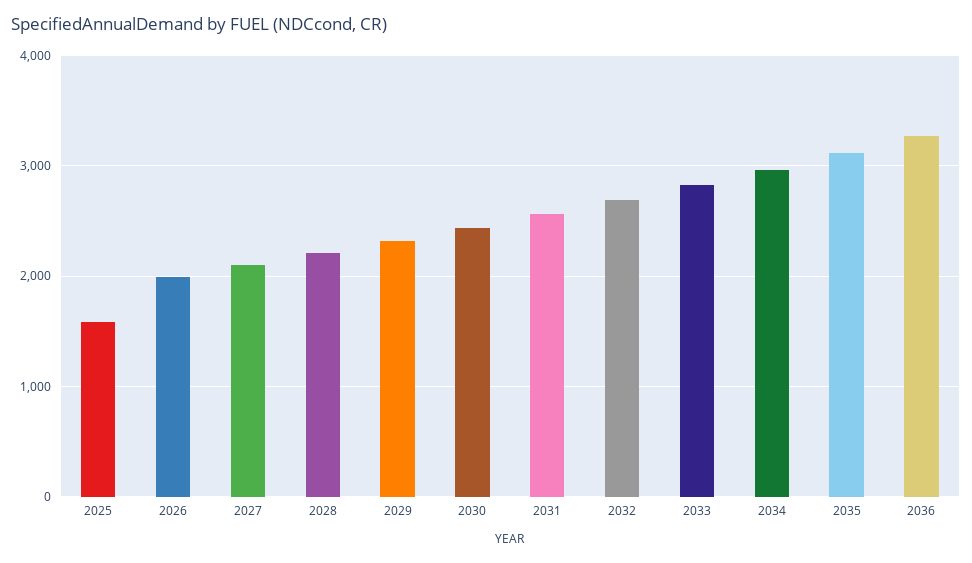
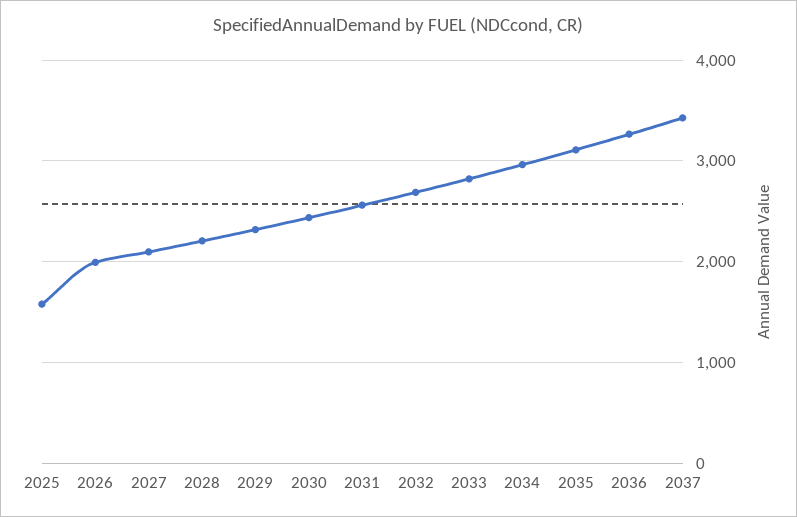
2037: none -> 3400

